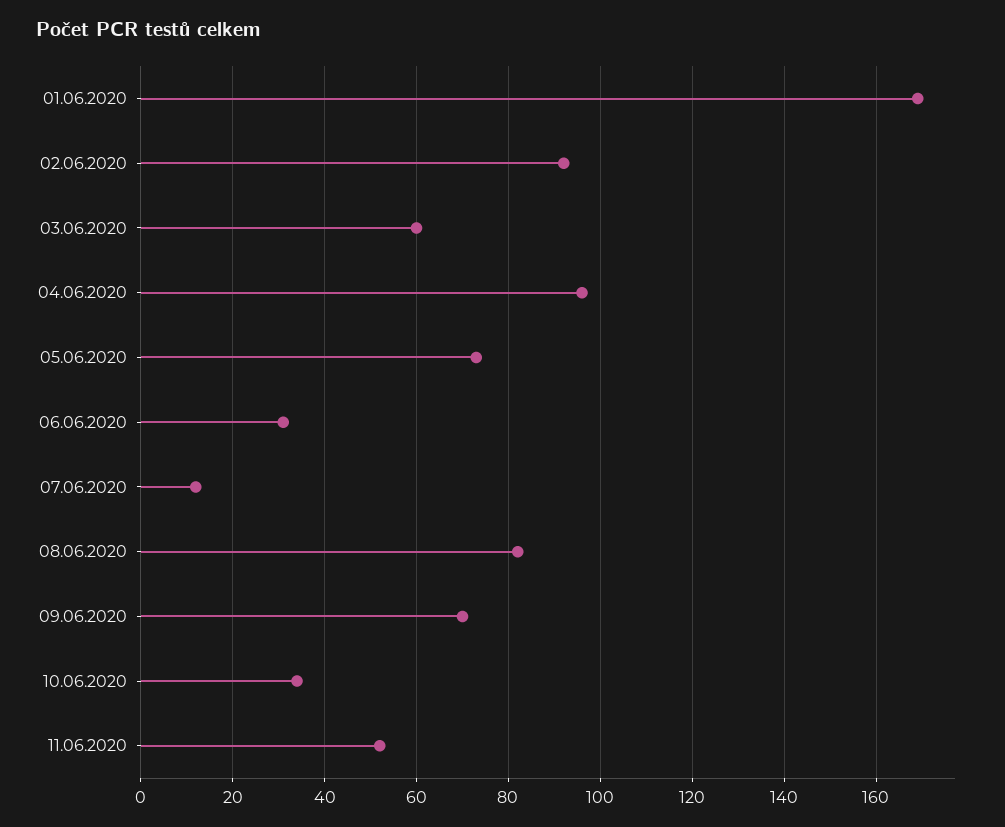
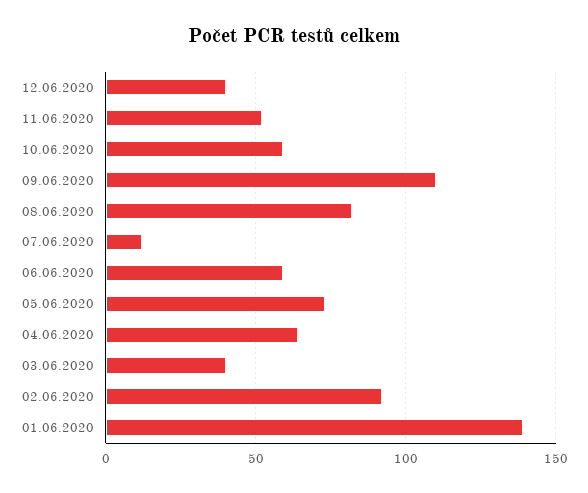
01.06.2020: 170 -> 140
03.06.2020: 60 -> 40
04.06.2020: 95 -> 65
06.06.2020: 30 -> 60
09.06.2020: 70 -> 110
10.06.2020: 35 -> 60
12.06.2020: none -> 40

